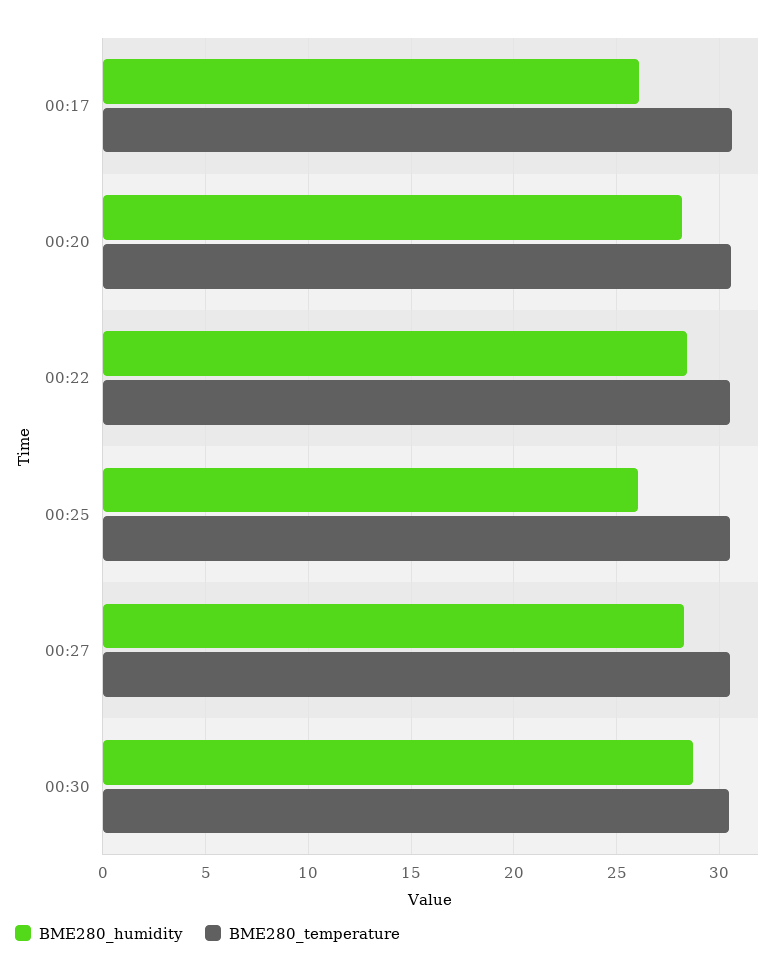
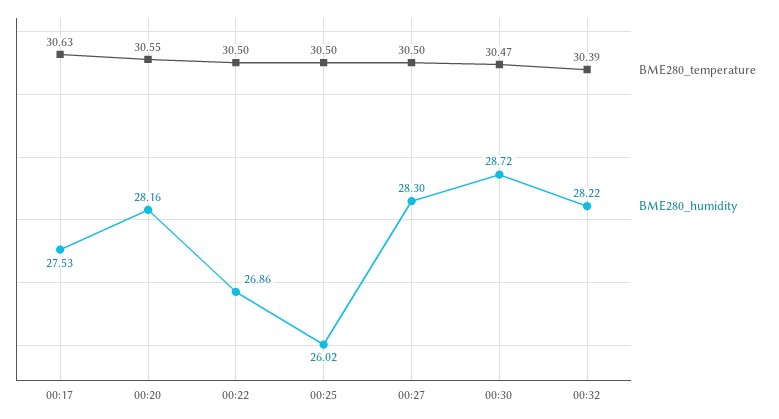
BME280_humidity, 00:17: 26 -> 27.53
BME280_humidity, 00:22: 28.5 -> 26.86
BME280_temperature, 00:32: none -> 30.39
BME280_humidity, 00:32: none -> 28.22

